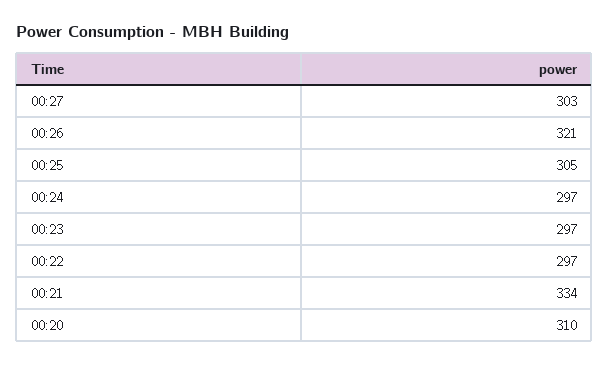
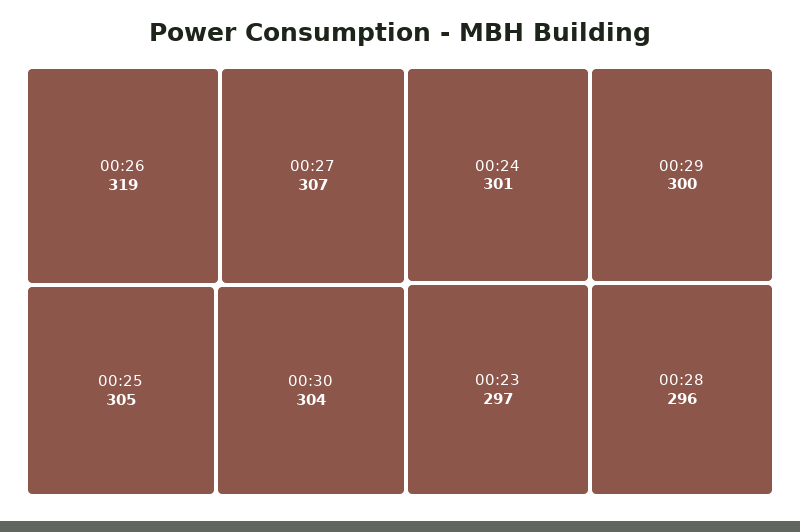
00:27: 303 -> 307
00:26: 321 -> 319
00:24: 297 -> 301
00:22: 297 -> none
00:21: 334 -> none
00:20: 310 -> none
00:30: none -> 304
00:29: none -> 300
00:28: none -> 296

